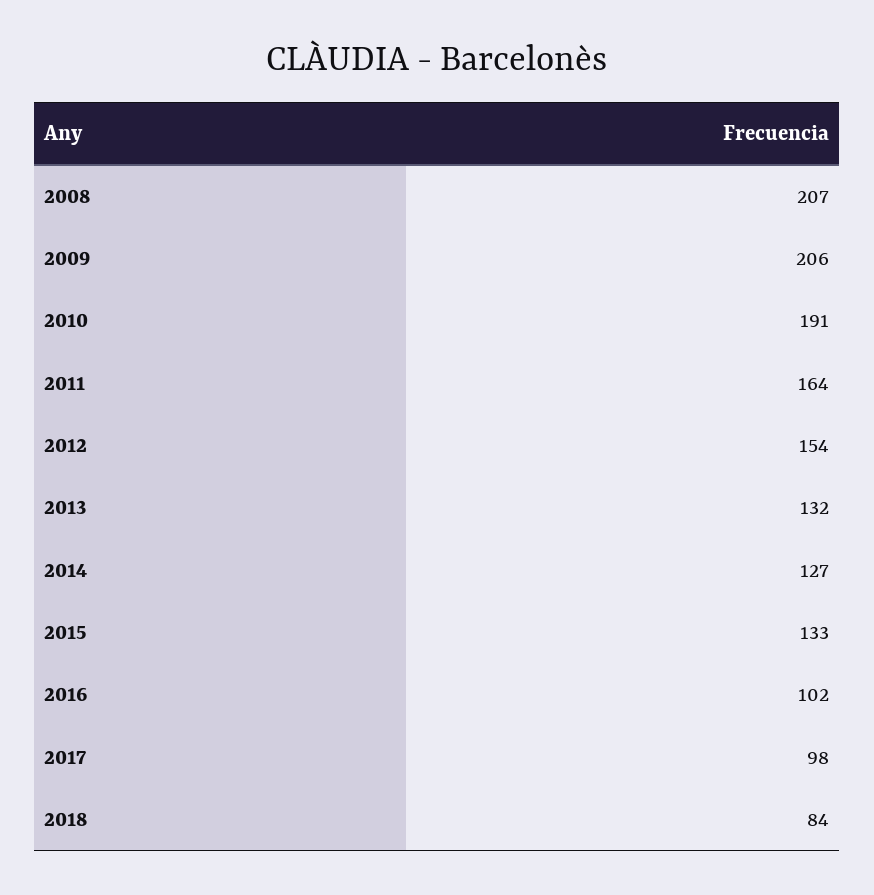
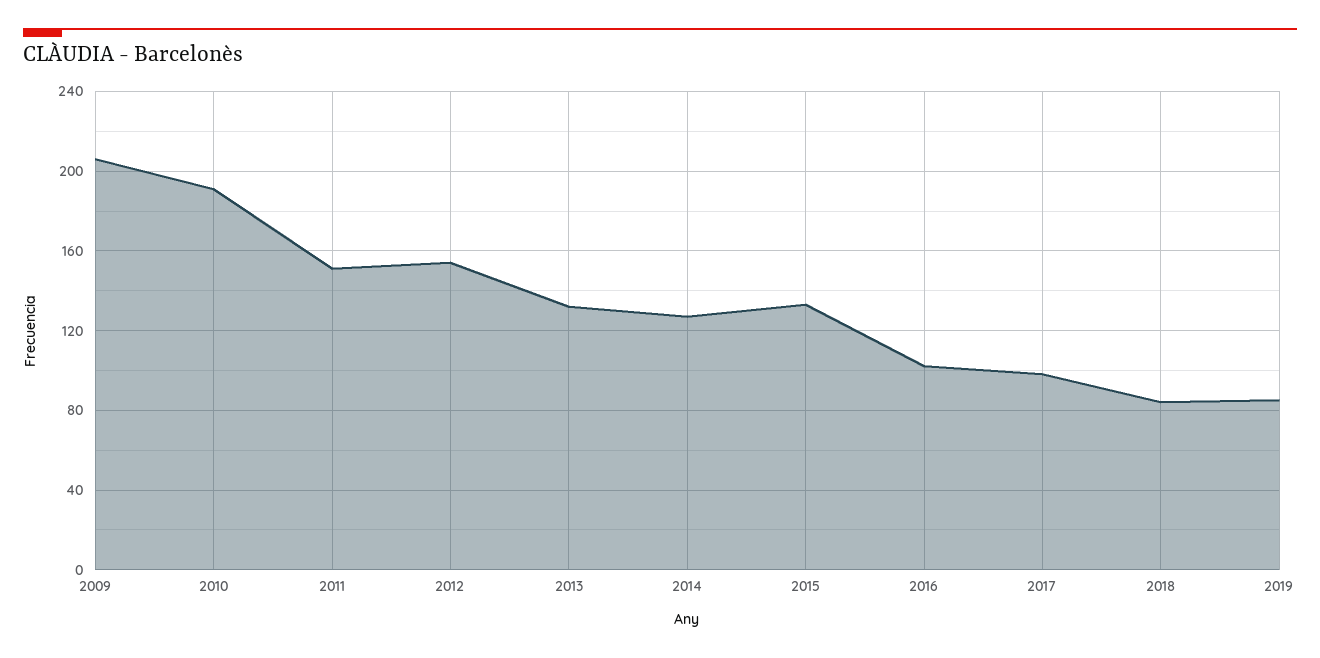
2008: 207 -> none
2011: 164 -> 150
2019: none -> 85

